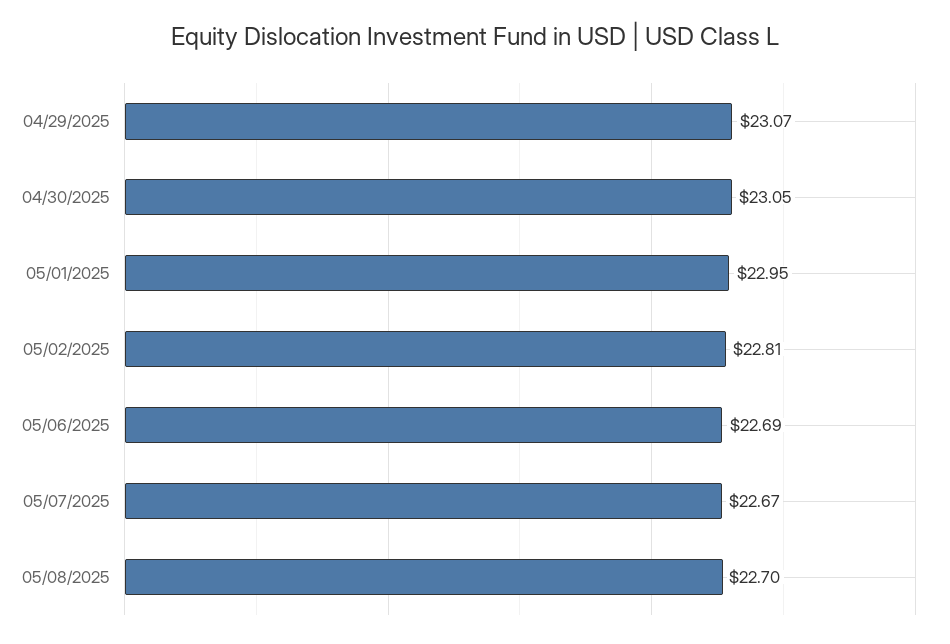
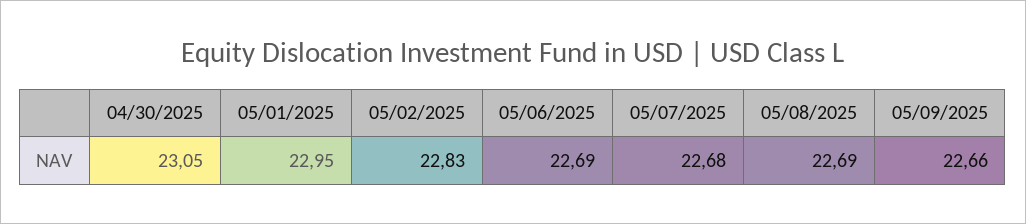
04/29/2025: 23.07 -> none
05/02/2025: 22.81 -> 22.83
05/07/2025: 22.67 -> 22.68
05/08/2025: 22.7 -> 22.69
05/09/2025: none -> 22.66

